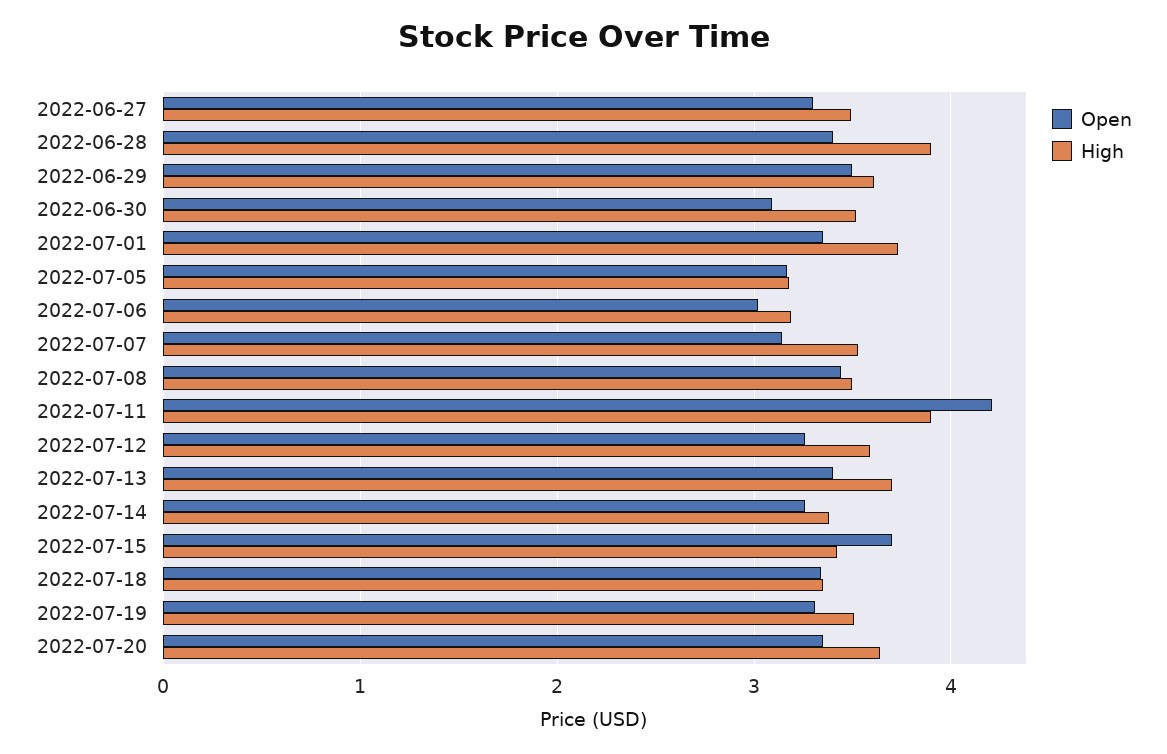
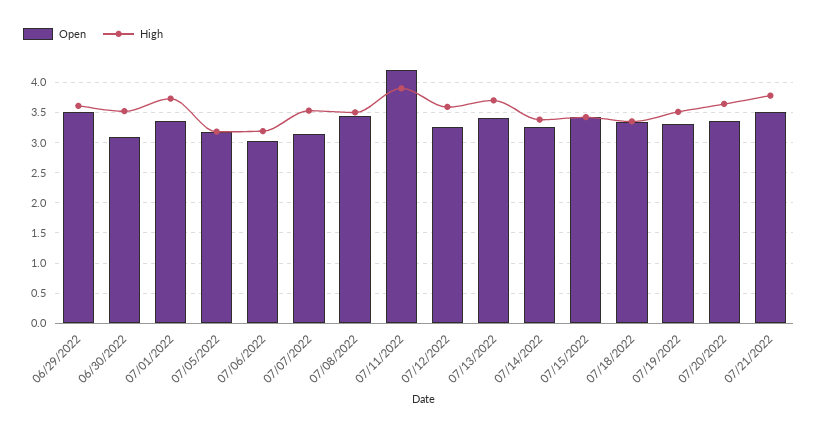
Open, 2022-06-27: 3.3 -> none
High, 2022-06-27: 3.5 -> none
Open, 2022-06-28: 3.4 -> none
High, 2022-06-28: 3.9 -> none
Open, 2022-07-15: 3.7 -> 3.4
Open, 07/21/2022: none -> 3.5
High, 07/21/2022: none -> 3.8

